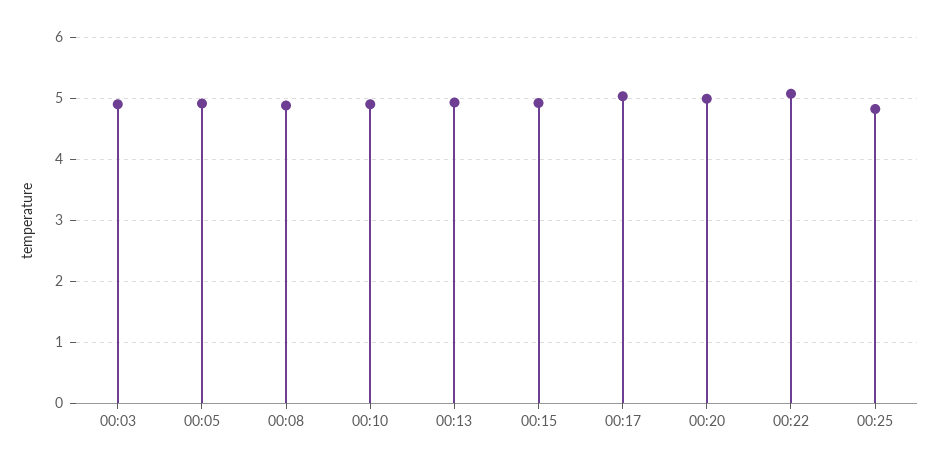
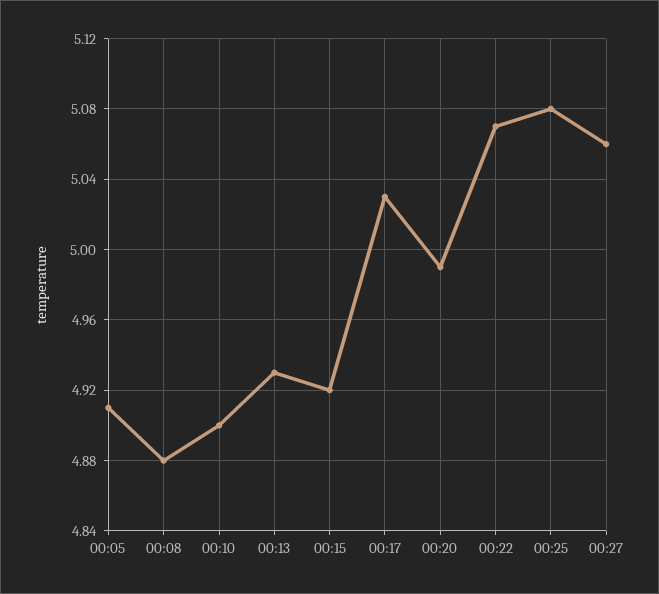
00:03: 4.9 -> none
00:25: 4.8 -> 5.08
00:27: none -> 5.06

